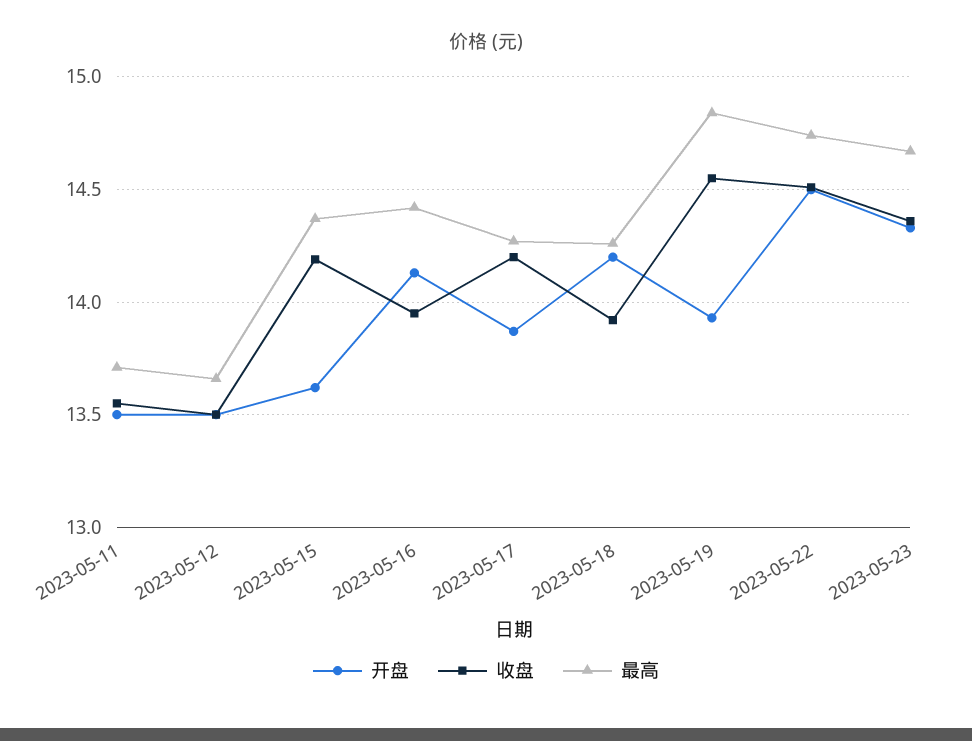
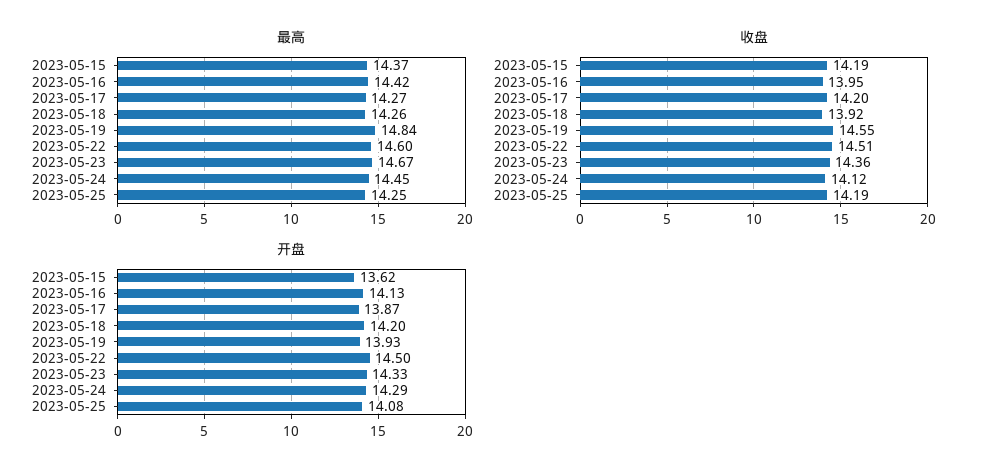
开盘, 2023-05-11: 13.5 -> none
收盘, 2023-05-11: 13.55 -> none
最高, 2023-05-11: 13.7 -> none
开盘, 2023-05-12: 13.5 -> none
收盘, 2023-05-12: 13.5 -> none
最高, 2023-05-12: 13.65 -> none
最高, 2023-05-22: 14.75 -> 14.6
最高, 2023-05-24: none -> 14.45
最高, 2023-05-25: none -> 14.25
收盘, 2023-05-24: none -> 14.12
收盘, 2023-05-25: none -> 14.19
开盘, 2023-05-24: none -> 14.29
开盘, 2023-05-25: none -> 14.08

